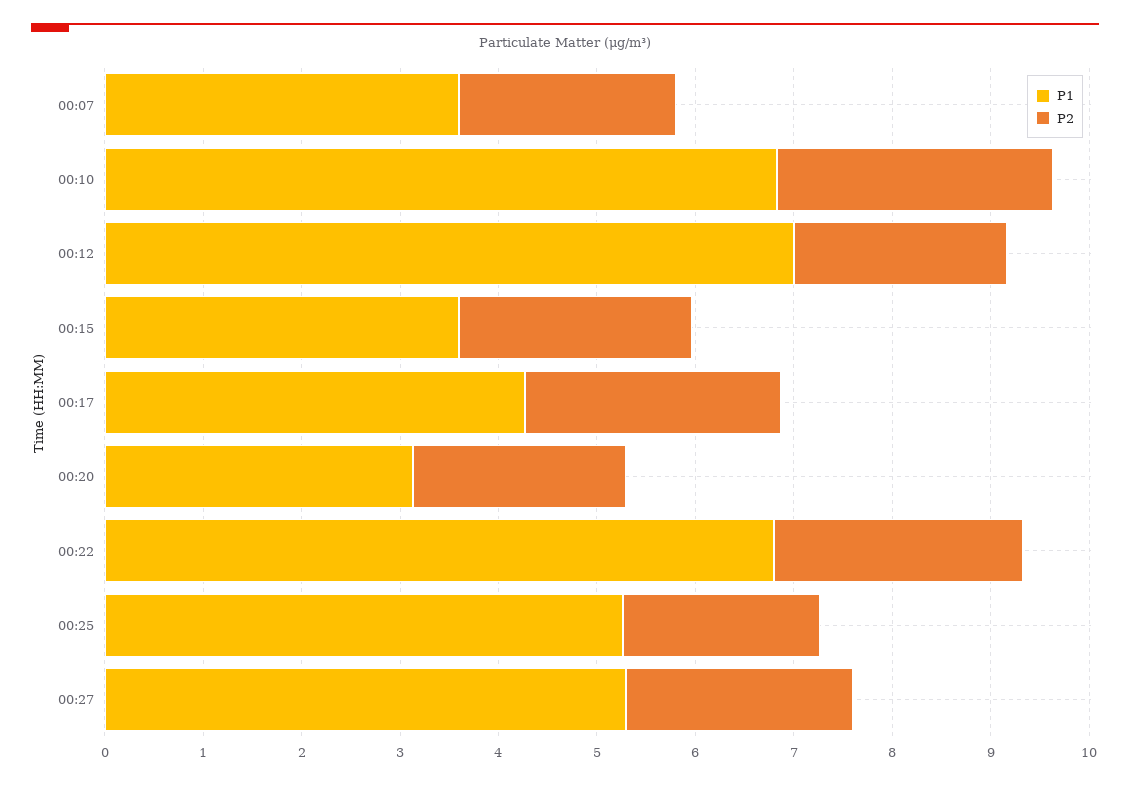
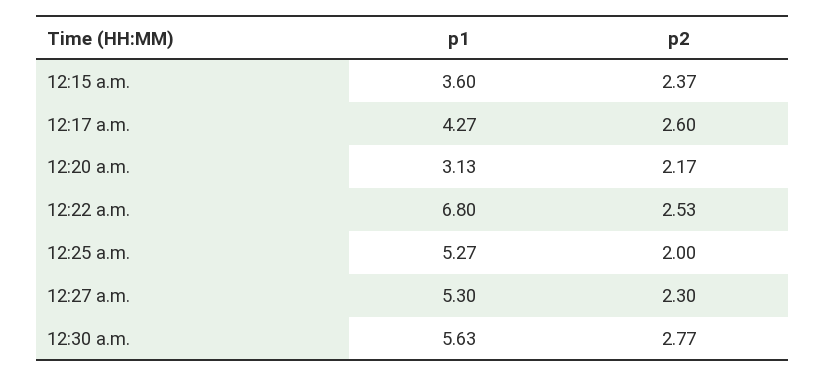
P1, 00:07: 3.6 -> none
P2, 00:07: 2.2 -> none
P1, 00:10: 6.8 -> none
P2, 00:10: 2.8 -> none
P1, 00:12: 7 -> none
P2, 00:12: 2.2 -> none
P1, 12:30 a.m.: none -> 5.63
P2, 12:30 a.m.: none -> 2.77

